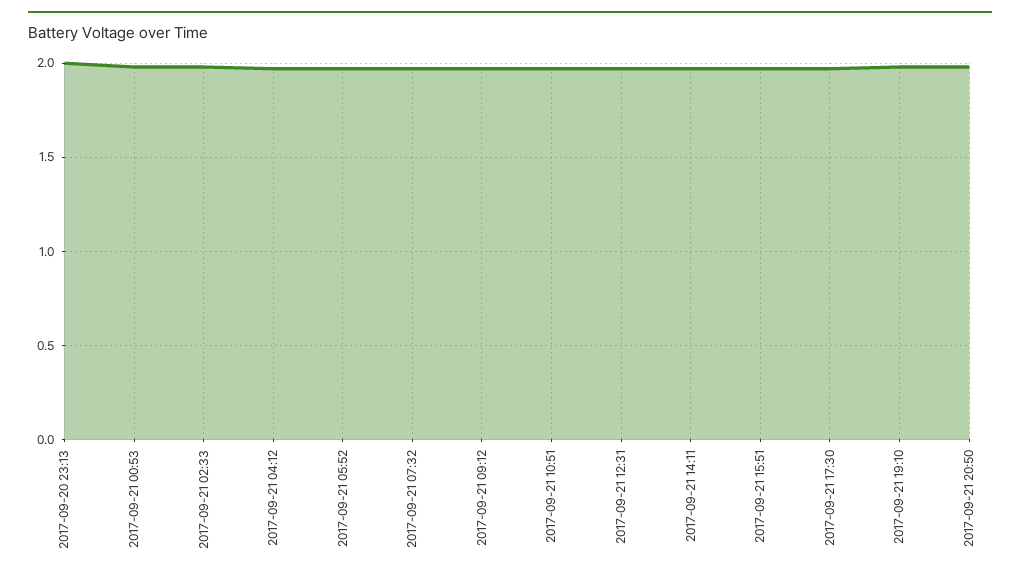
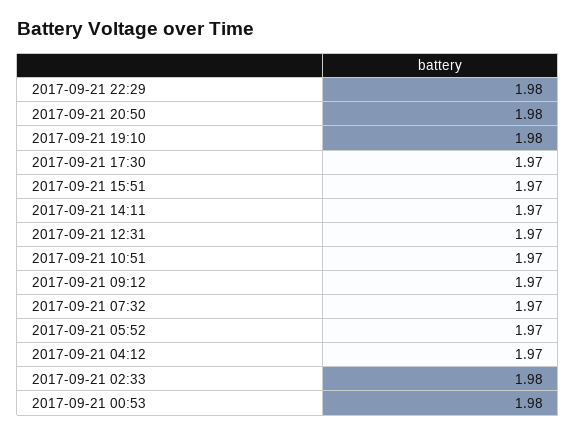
2017-09-20 23:13: 2 -> none
2017-09-21 22:29: none -> 1.98

